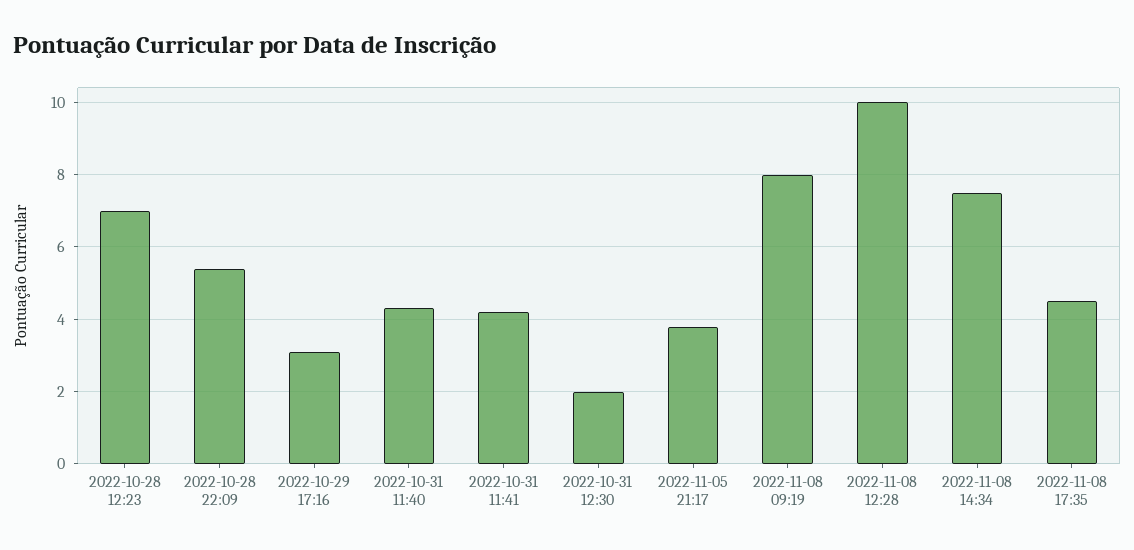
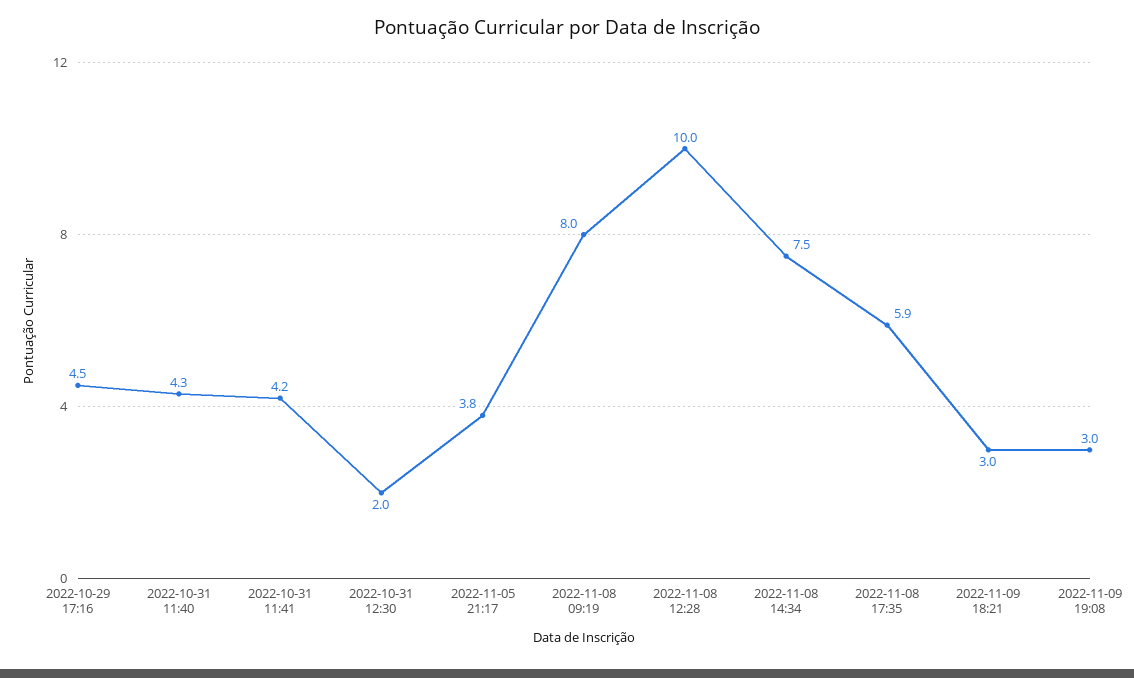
2022-10-28 12:23: 7 -> none
2022-10-28 22:09: 5.5 -> none
2022-10-29 17:16: 3 -> 4.5
2022-11-08 17:35: 4.5 -> 5.9
2022-11-09 18:21: none -> 3
2022-11-09 19:08: none -> 3

